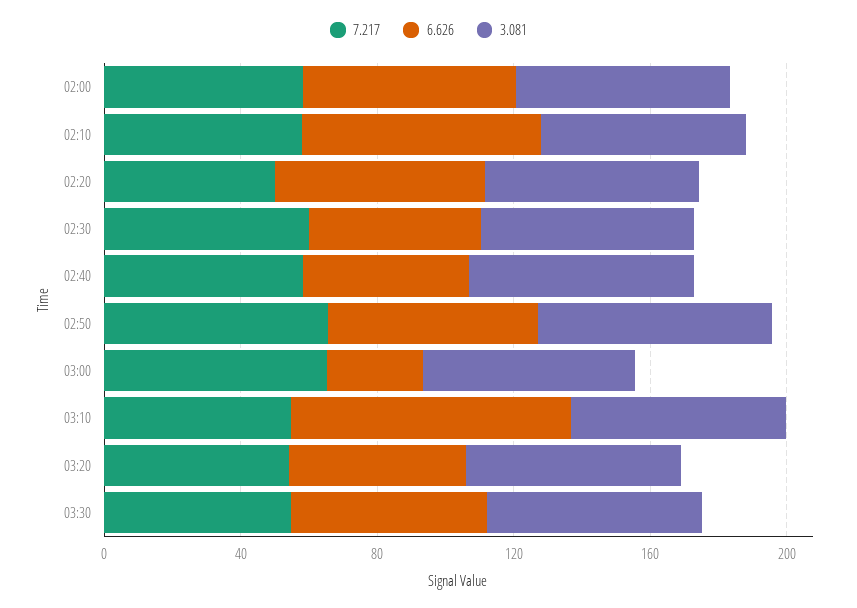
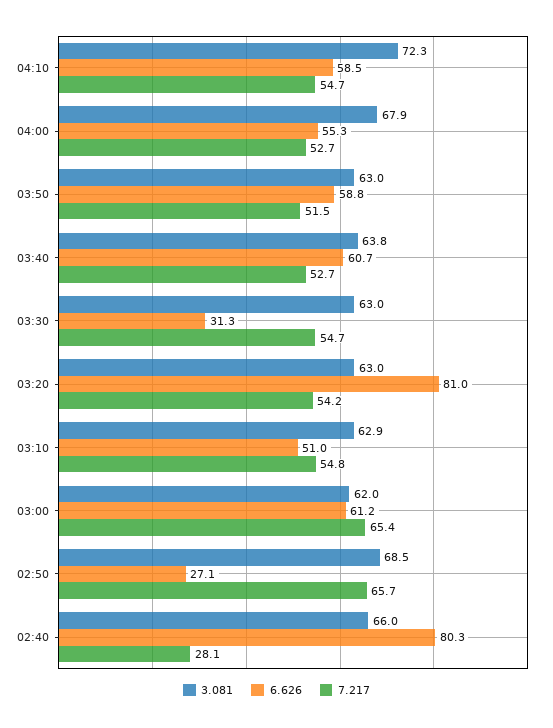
7.217, 02:00: 60 -> none
6.626, 02:00: 60 -> none
3.081, 02:00: 60 -> none
7.217, 02:10: 60 -> none
6.626, 02:10: 70 -> none
3.081, 02:10: 60 -> none
7.217, 02:20: 50 -> none
6.626, 02:20: 60 -> none
3.081, 02:20: 60 -> none
7.217, 02:30: 60 -> none
6.626, 02:30: 50 -> none
3.081, 02:30: 60 -> none
7.217, 02:40: 60 -> 28.1
6.626, 02:40: 50 -> 80.3
6.626, 02:50: 60 -> 27.1
6.626, 03:00: 30 -> 61.2
6.626, 03:10: 80 -> 51
6.626, 03:20: 50 -> 81
6.626, 03:30: 60 -> 31.3
3.081, 04:10: none -> 72.3
6.626, 04:10: none -> 58.5
7.217, 04:10: none -> 54.7
3.081, 04:00: none -> 67.9
6.626, 04:00: none -> 55.3
7.217, 04:00: none -> 52.7
3.081, 03:50: none -> 63
6.626, 03:50: none -> 58.8
7.217, 03:50: none -> 51.5
3.081, 03:40: none -> 63.8
6.626, 03:40: none -> 60.7
7.217, 03:40: none -> 52.7

